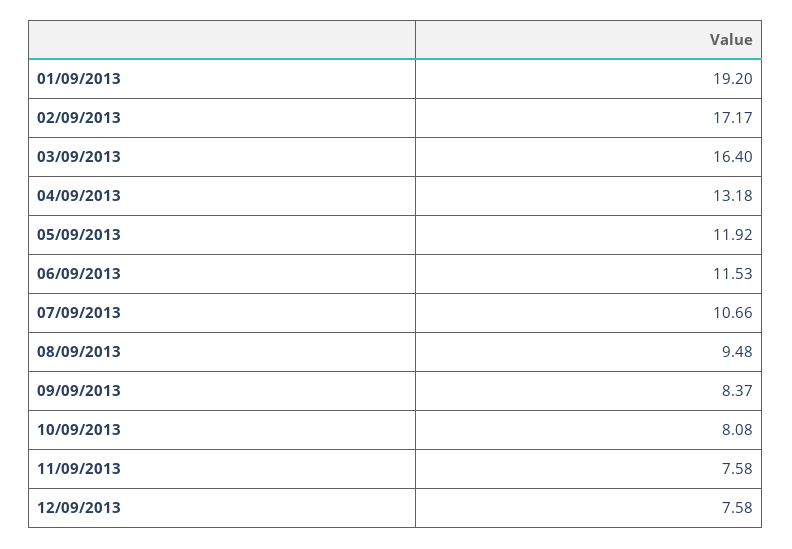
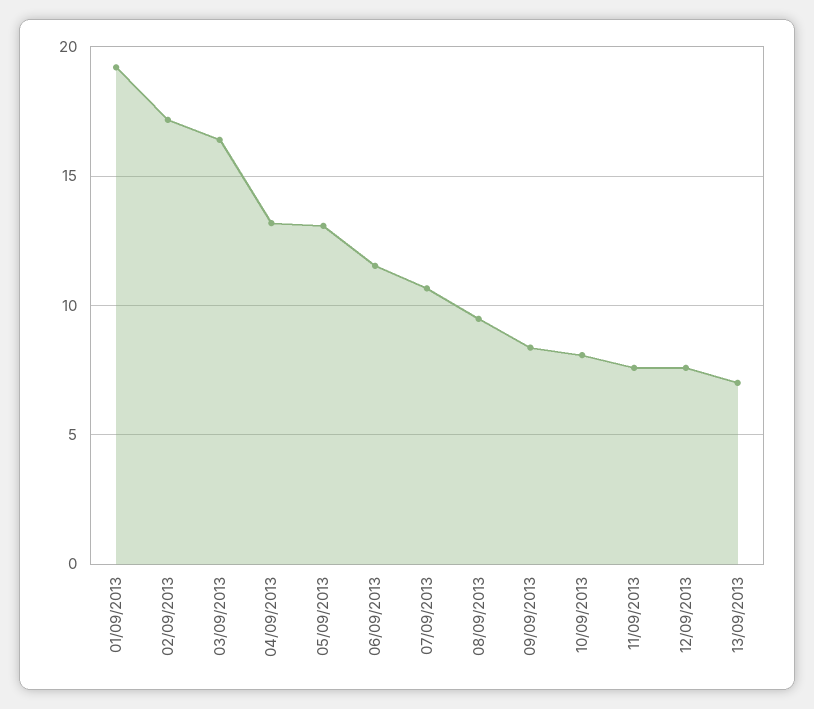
05/09/2013: 11.92 -> 13
13/09/2013: none -> 7

